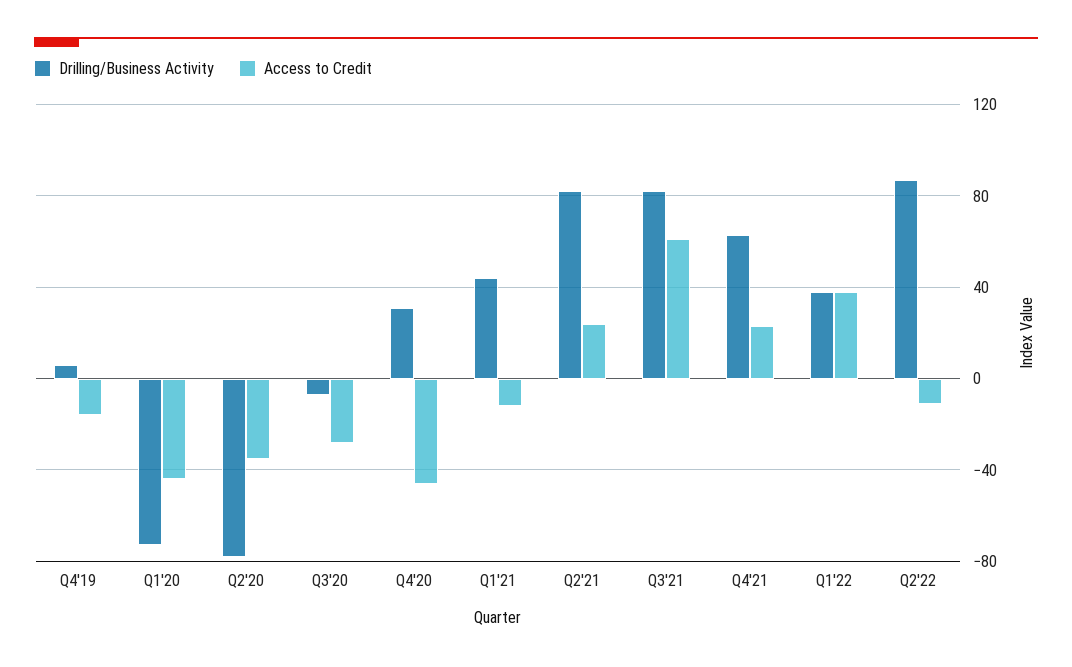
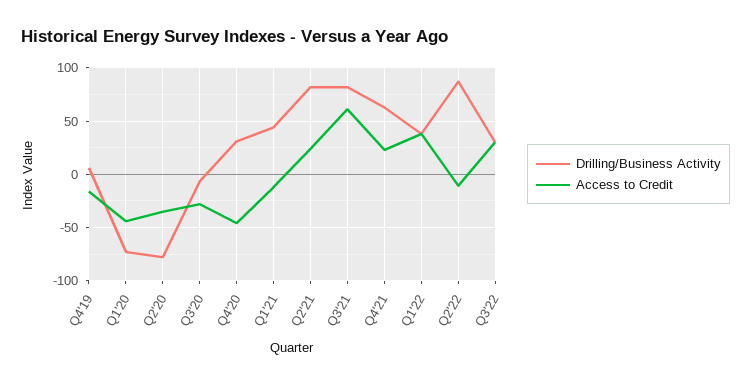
Drilling/Business Activity, Q3'22: none -> 30
Access to Credit, Q3'22: none -> 30

